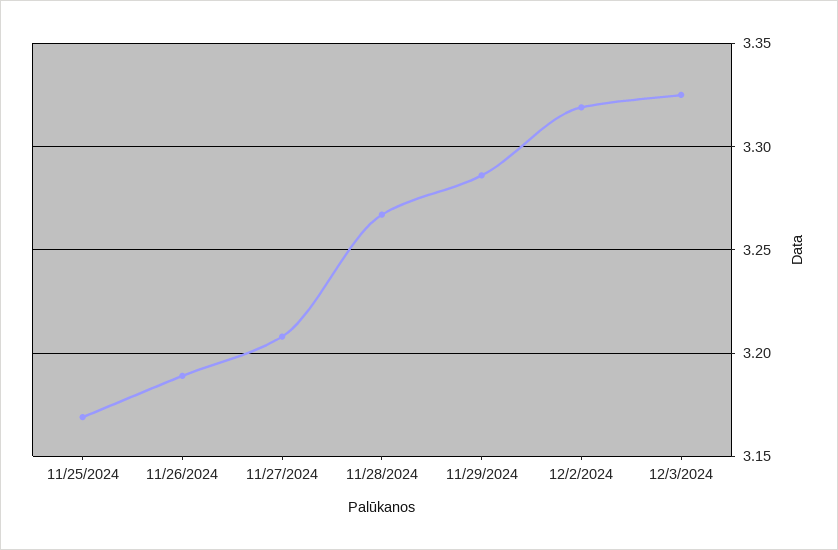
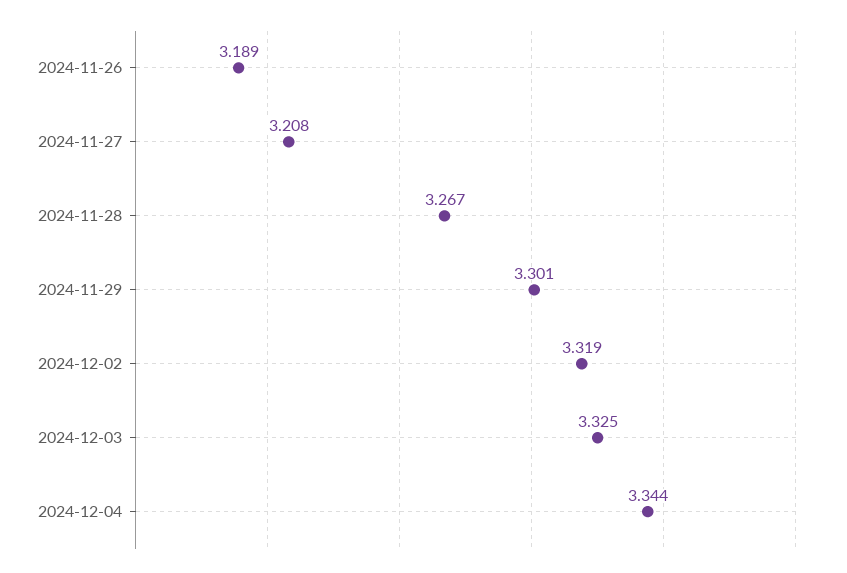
11/25/2024: 3.17 -> none
11/29/2024: 3.285 -> 3.301
2024-12-04: none -> 3.344

